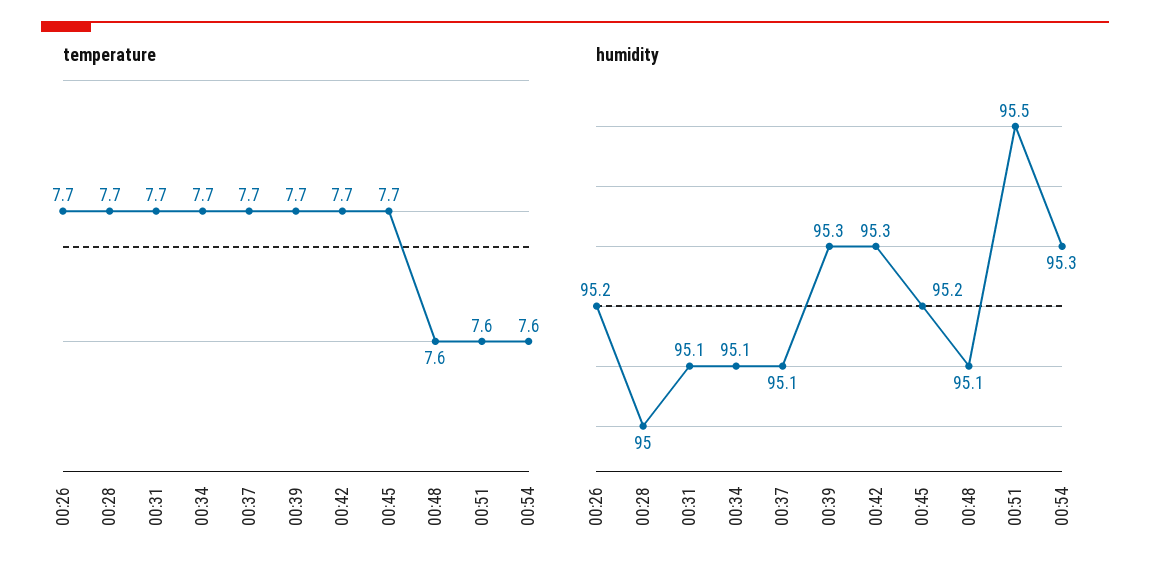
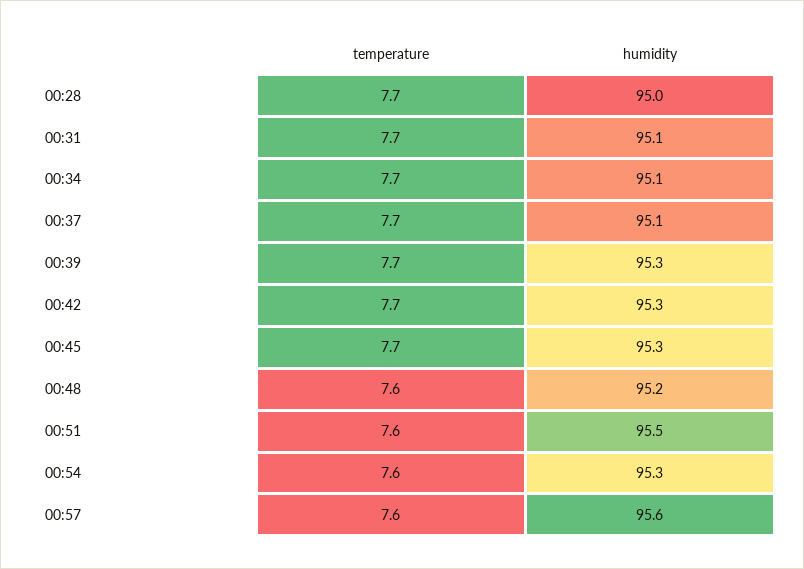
temperature, 00:26: 7.7 -> none
humidity, 00:26: 95.2 -> none
humidity, 00:45: 95.2 -> 95.3
humidity, 00:48: 95.1 -> 95.2
temperature, 00:57: none -> 7.6
humidity, 00:57: none -> 95.6

